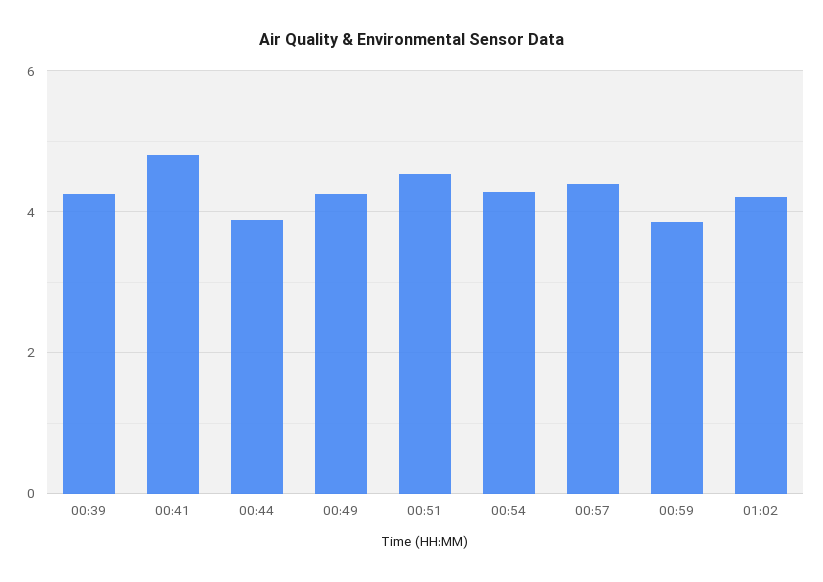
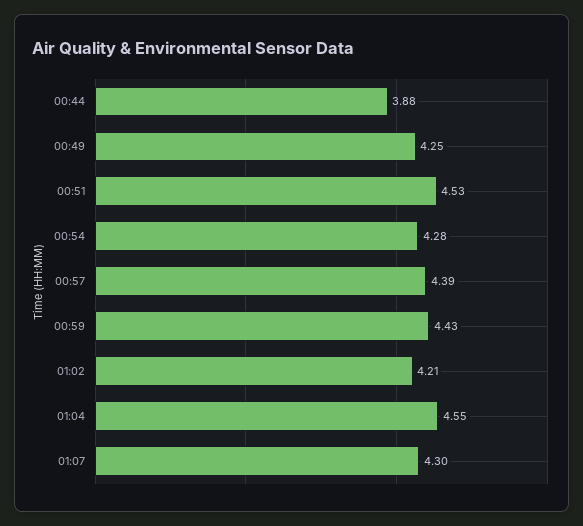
00:39: 4.2 -> none
00:41: 4.8 -> none
00:59: 3.8 -> 4.43
01:04: none -> 4.55
01:07: none -> 4.3

